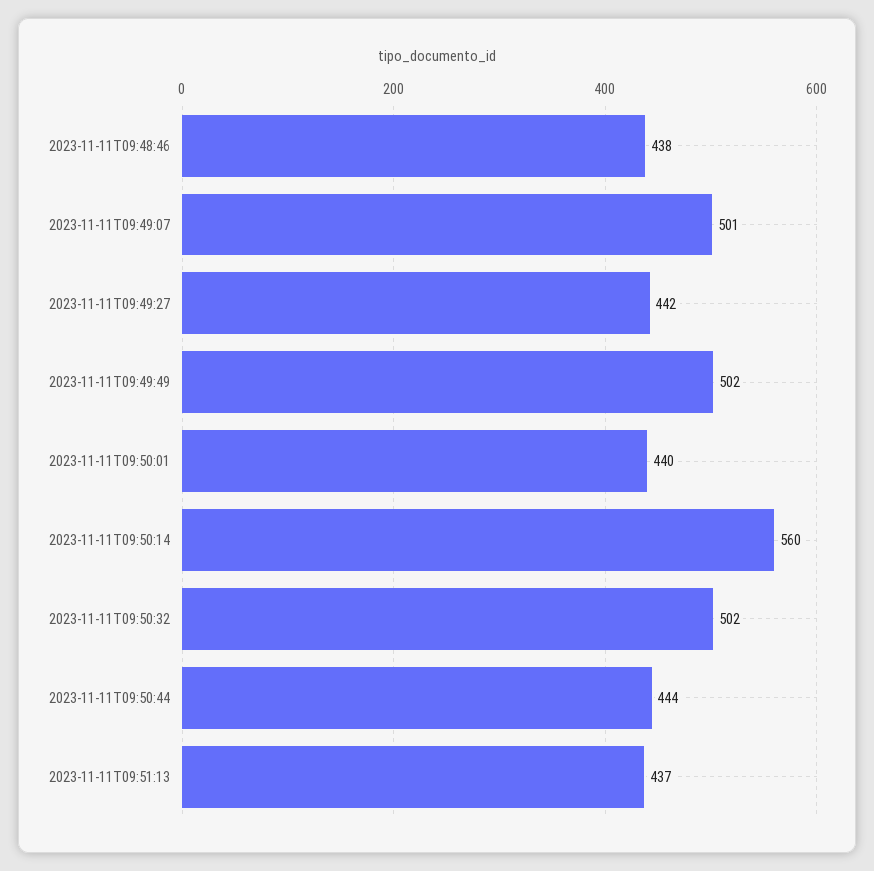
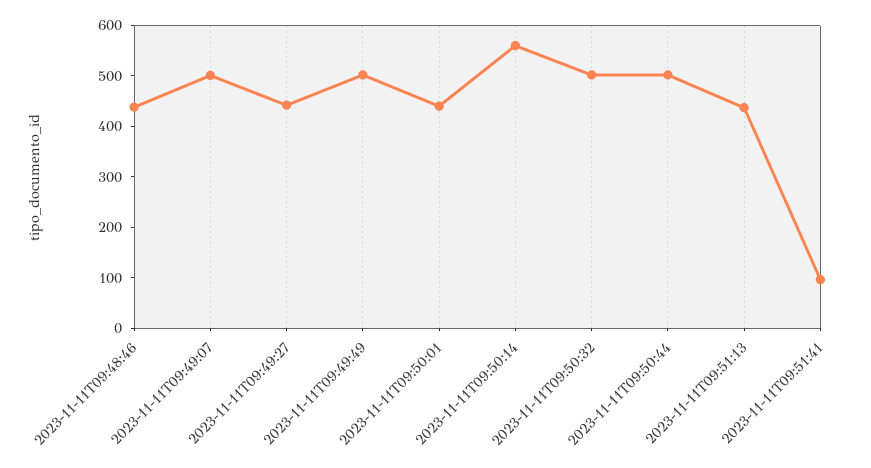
2023-11-11T09:50:44: 444 -> 500
2023-11-11T09:51:41: none -> 100

